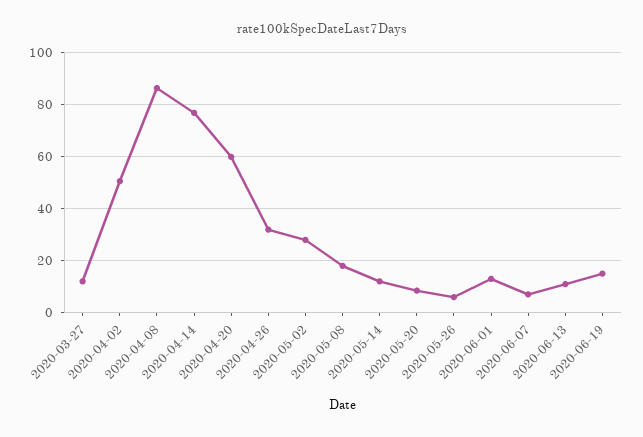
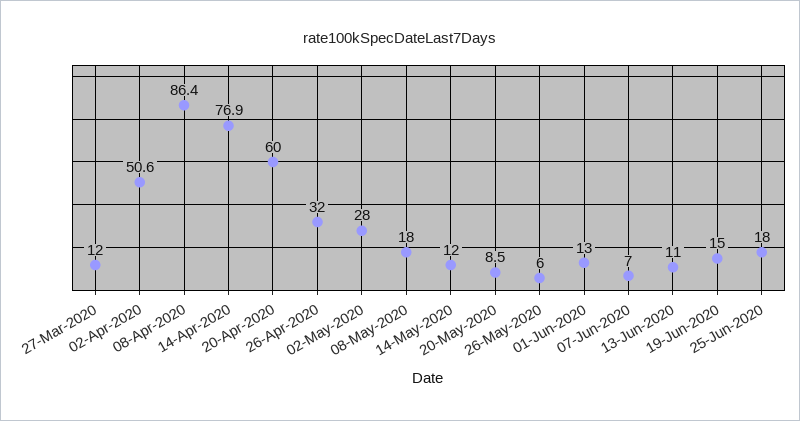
25-Jun-2020: none -> 18

